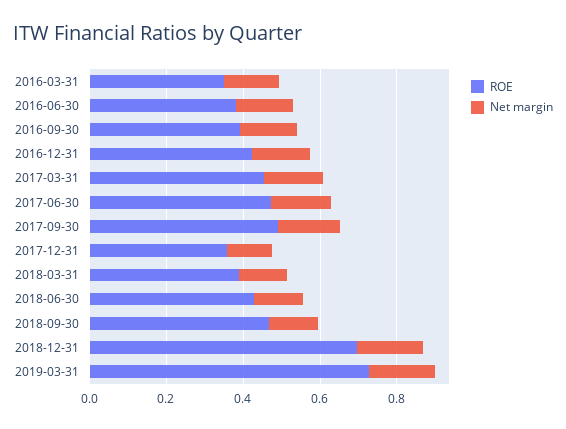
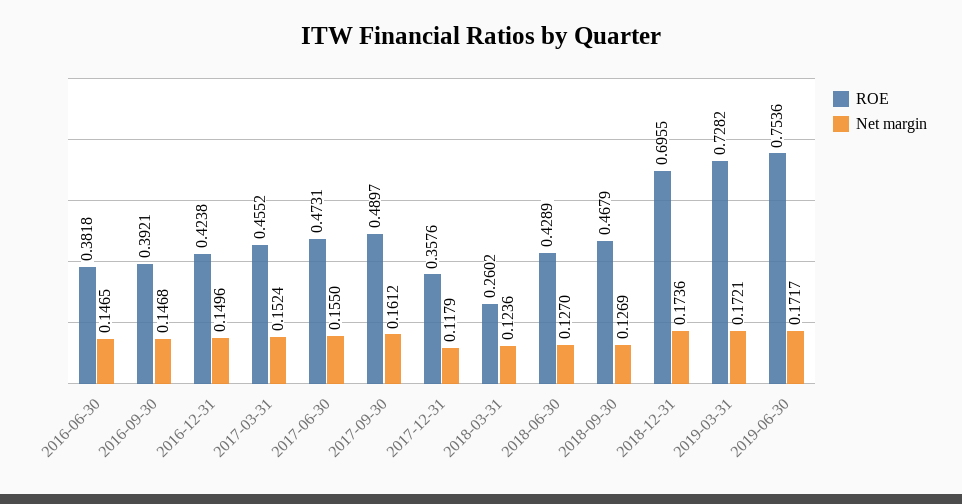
ROE, 2016-03-31: 0.35 -> none
Net margin, 2016-03-31: 0.15 -> none
ROE, 2018-03-31: 0.4 -> 0.2602
ROE, 2019-06-30: none -> 0.7536
Net margin, 2019-06-30: none -> 0.1717

